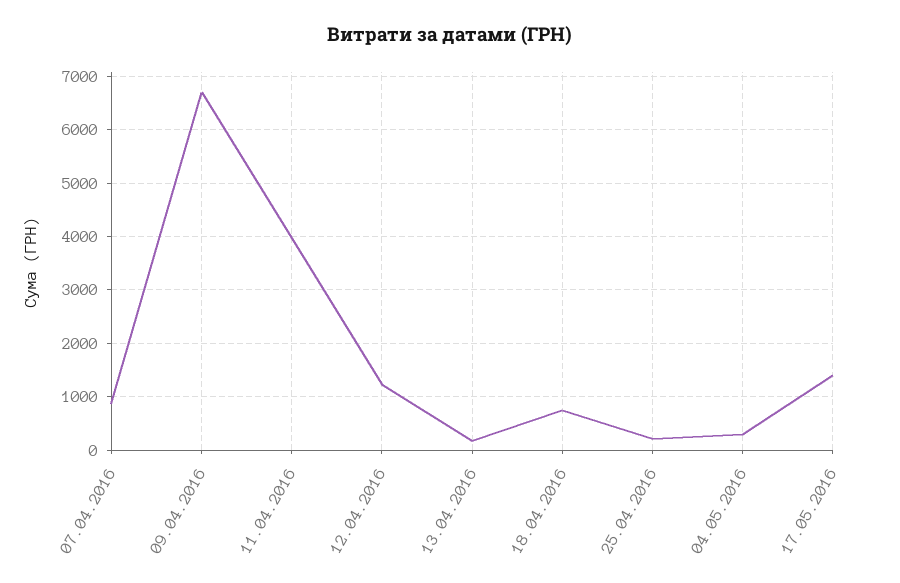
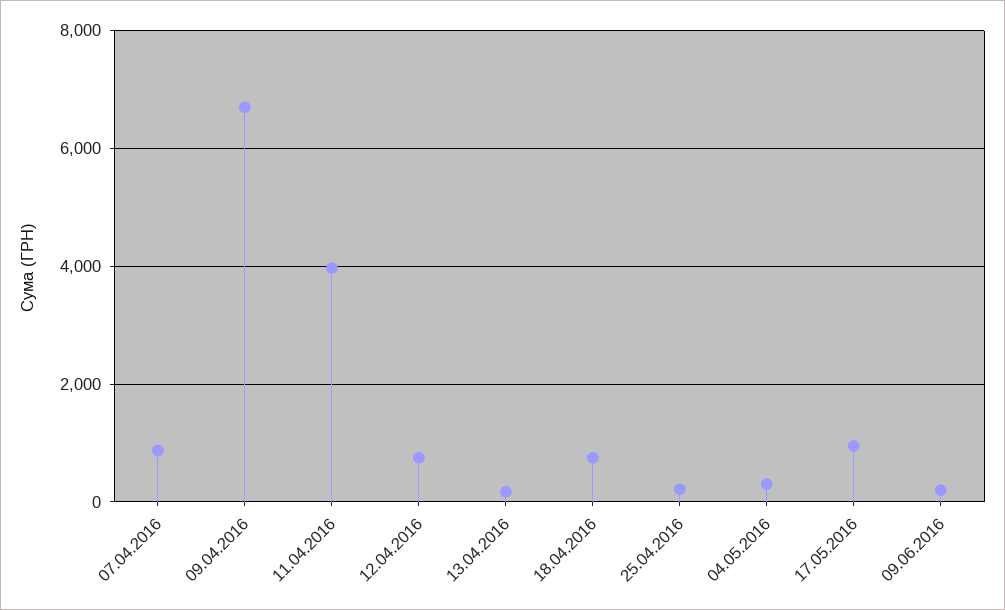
12.04.2016: 1200 -> 800
17.05.2016: 1400 -> 1000
09.06.2016: none -> 200

